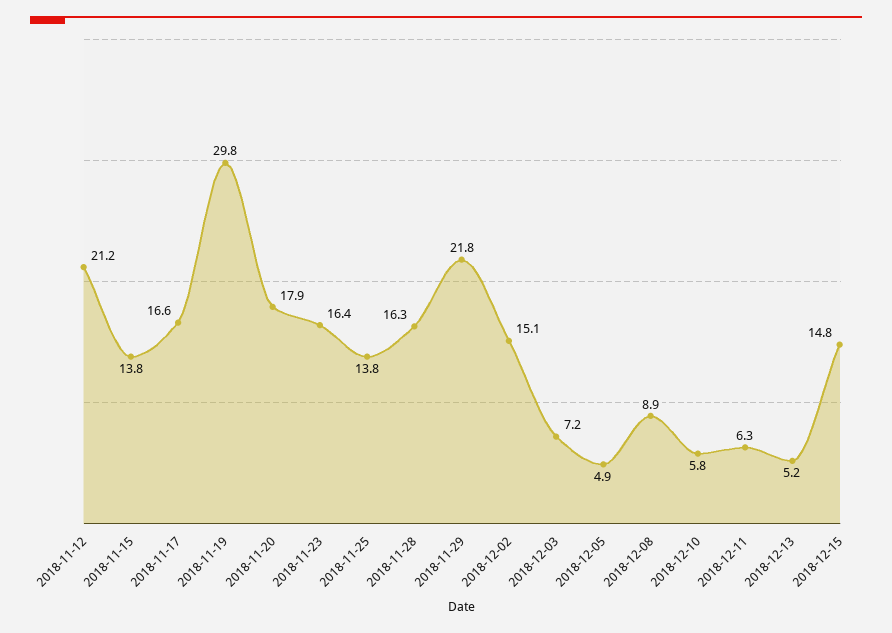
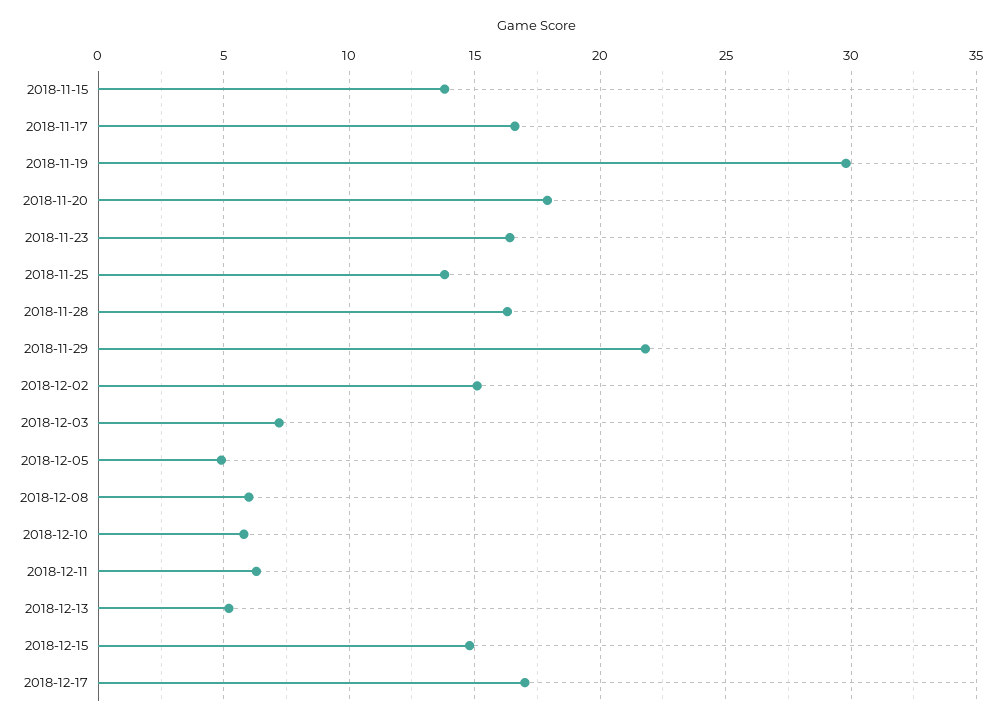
2018-11-12: 21.2 -> none
2018-12-08: 8.9 -> 6
2018-12-17: none -> 17

